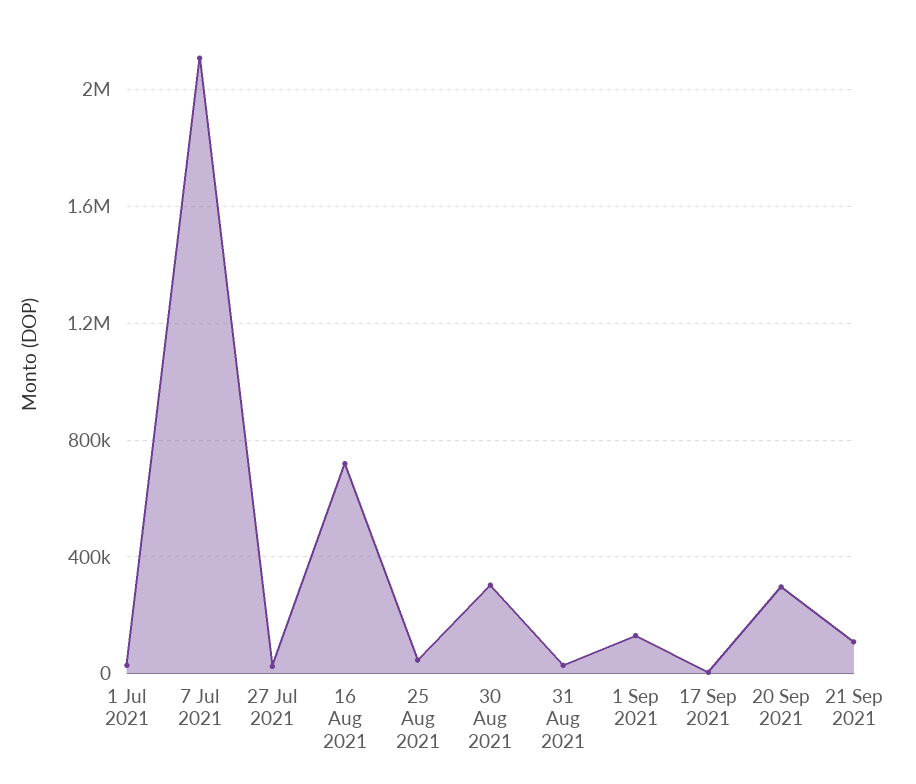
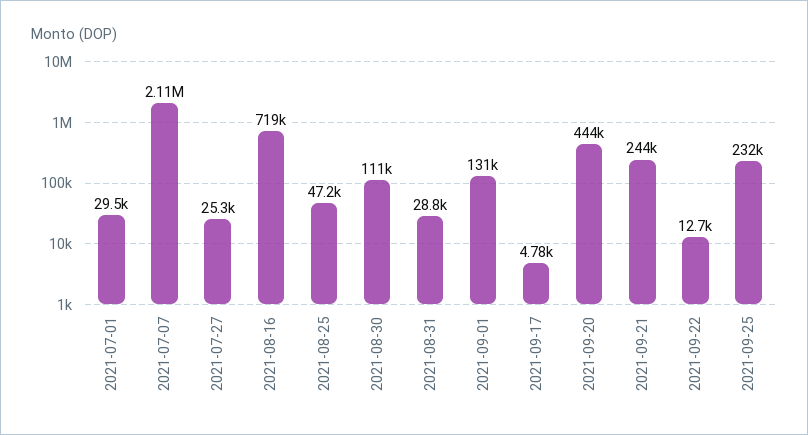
30 Aug 2021: 300000 -> 111000
20 Sep 2021: 300000 -> 444000
21 Sep 2021: 100000 -> 244000
2021-09-22: none -> 12700
2021-09-25: none -> 232000

